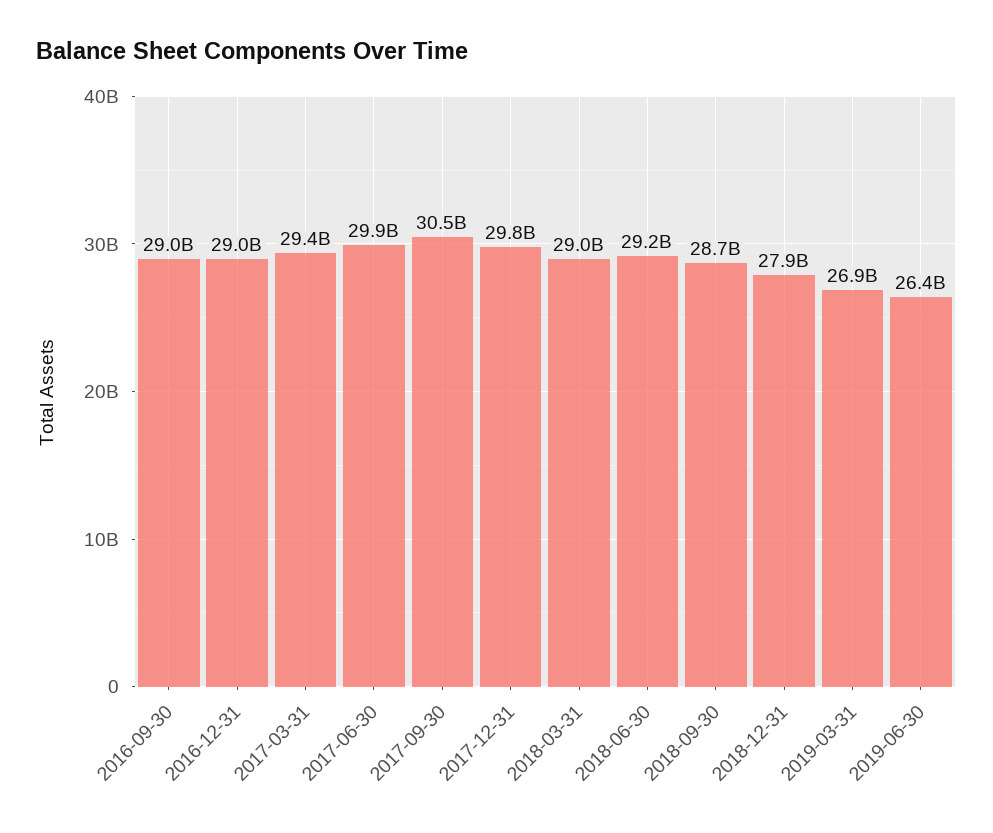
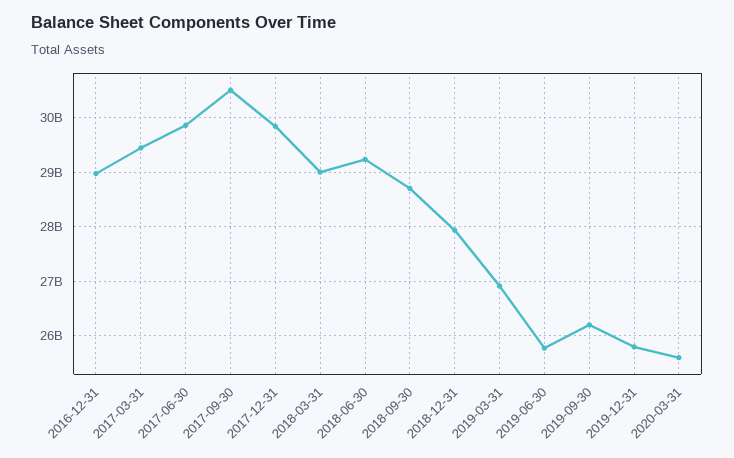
2016-09-30: 29000000000 -> none
2019-06-30: 26400000000 -> 25800000000
2019-09-30: none -> 26200000000
2019-12-31: none -> 25800000000
2020-03-31: none -> 25600000000

